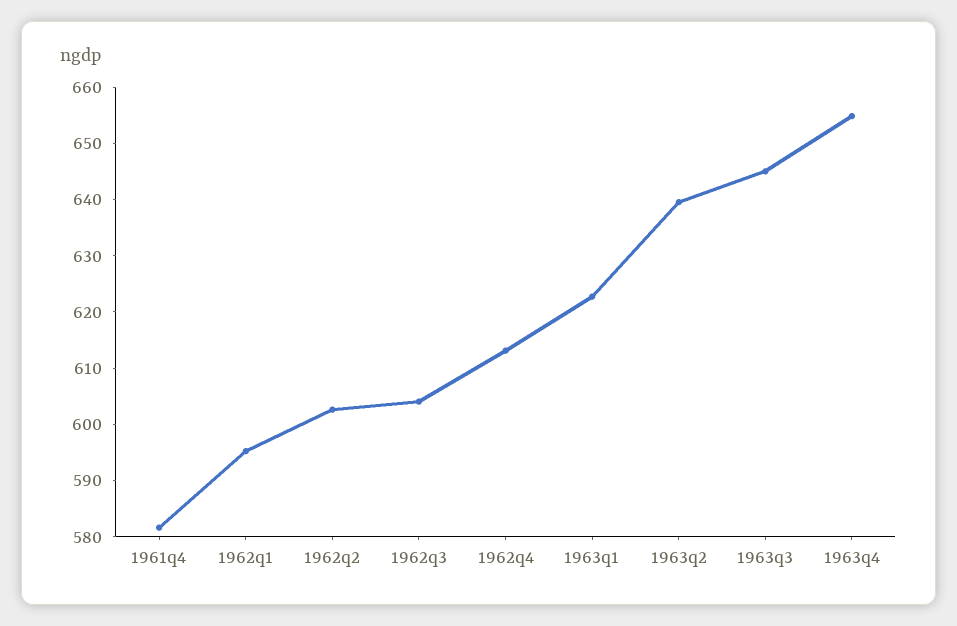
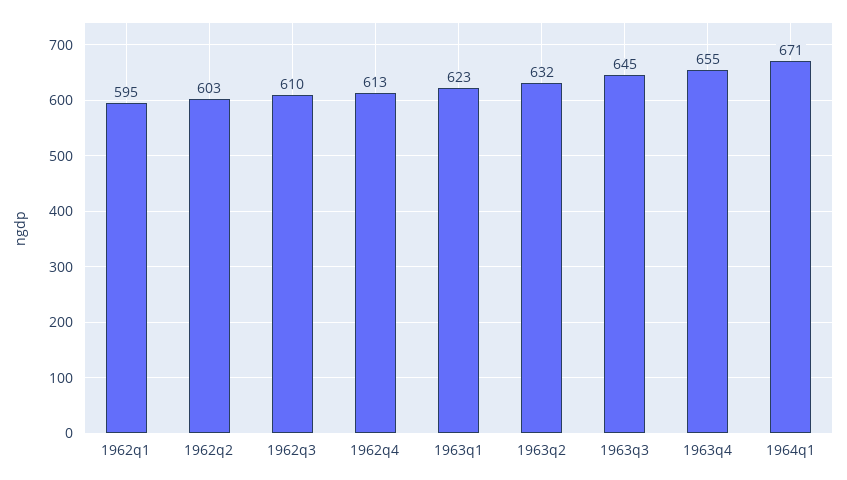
1961q4: 582 -> none
1962q3: 604 -> 610
1963q2: 640 -> 632
1964q1: none -> 671

